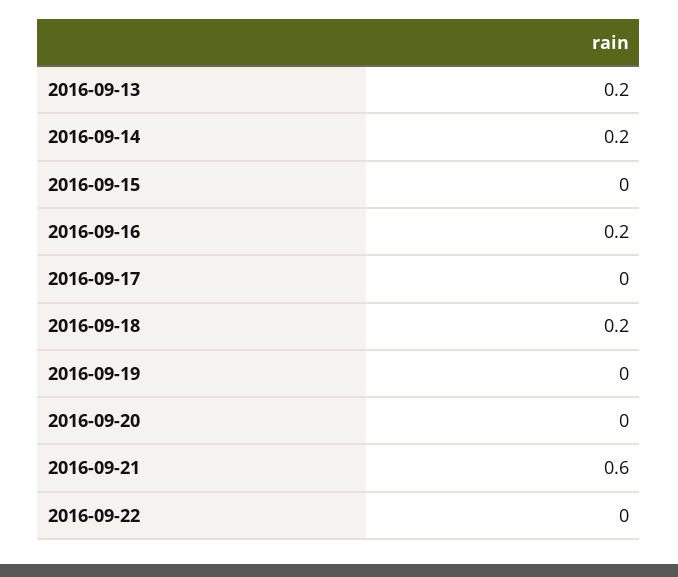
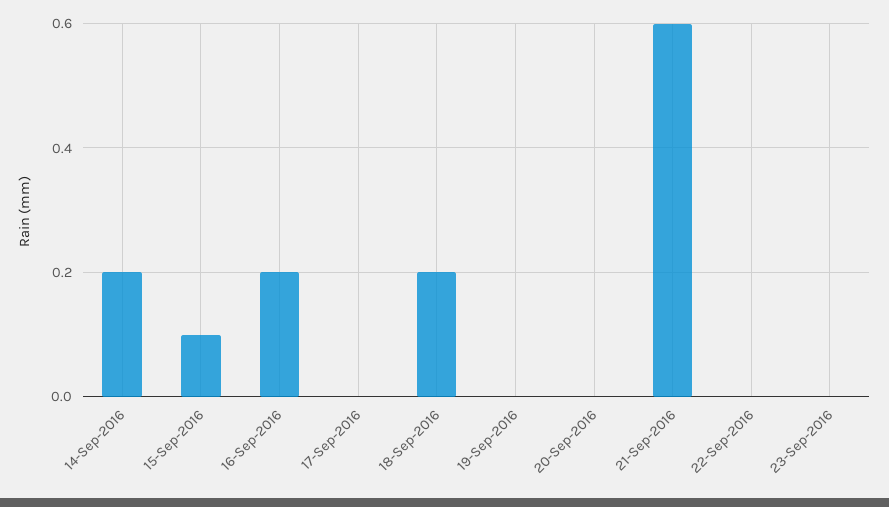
2016-09-13: 0.2 -> none
2016-09-15: 0 -> 0.1
23-Sep-2016: none -> 0

